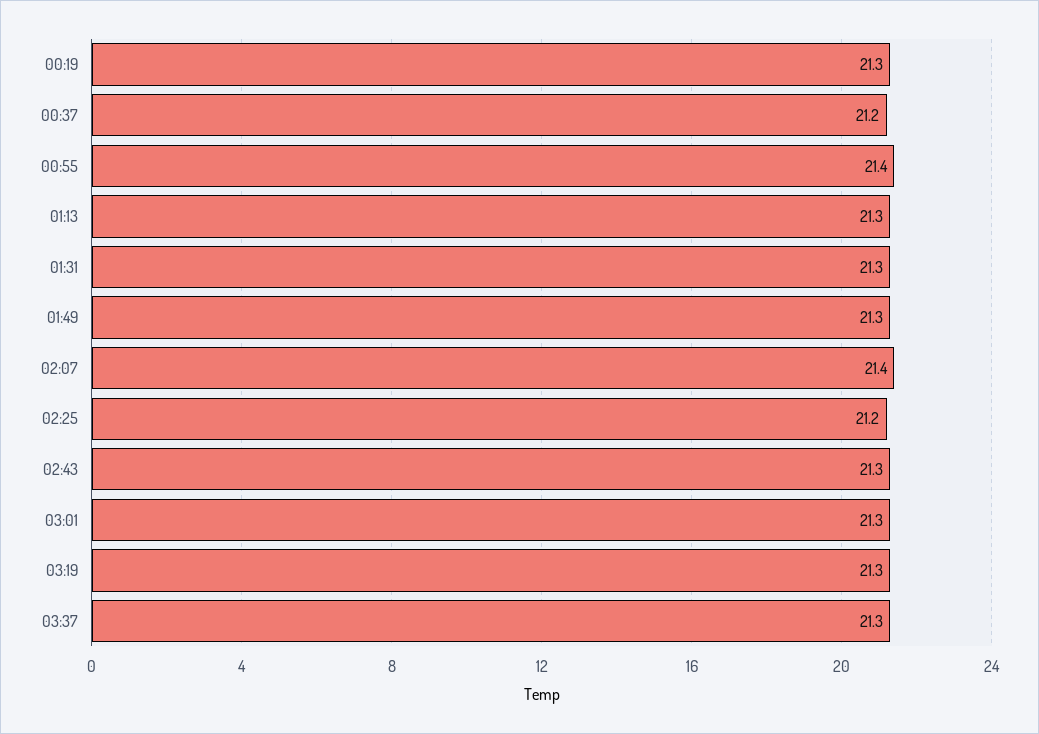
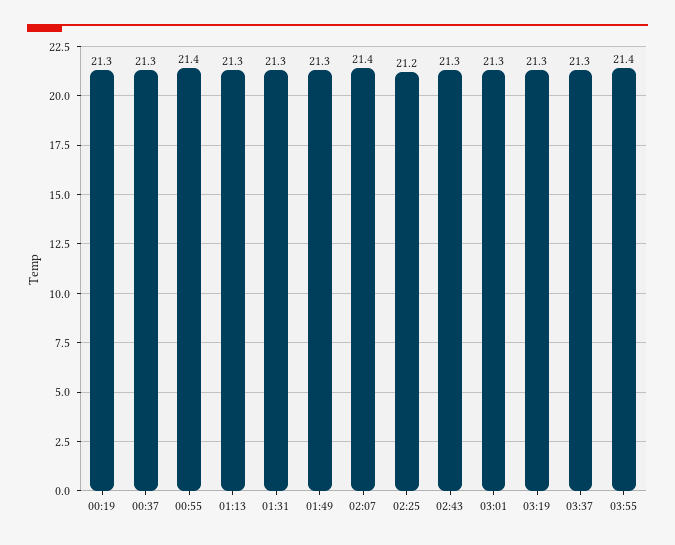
00:37: 21.2 -> 21.3
03:55: none -> 21.4

